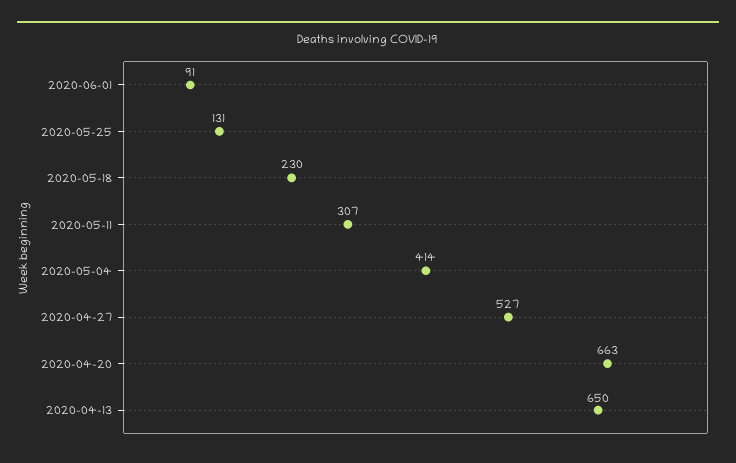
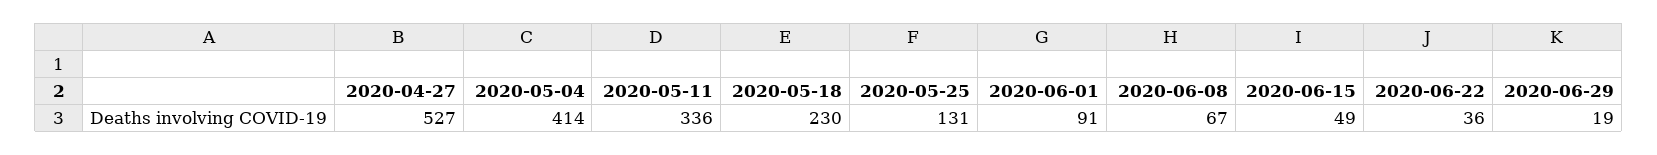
2020-05-11: 307 -> 336
2020-04-20: 663 -> none
2020-04-13: 650 -> none
2020-06-08: none -> 67
2020-06-15: none -> 49
2020-06-22: none -> 36
2020-06-29: none -> 19

